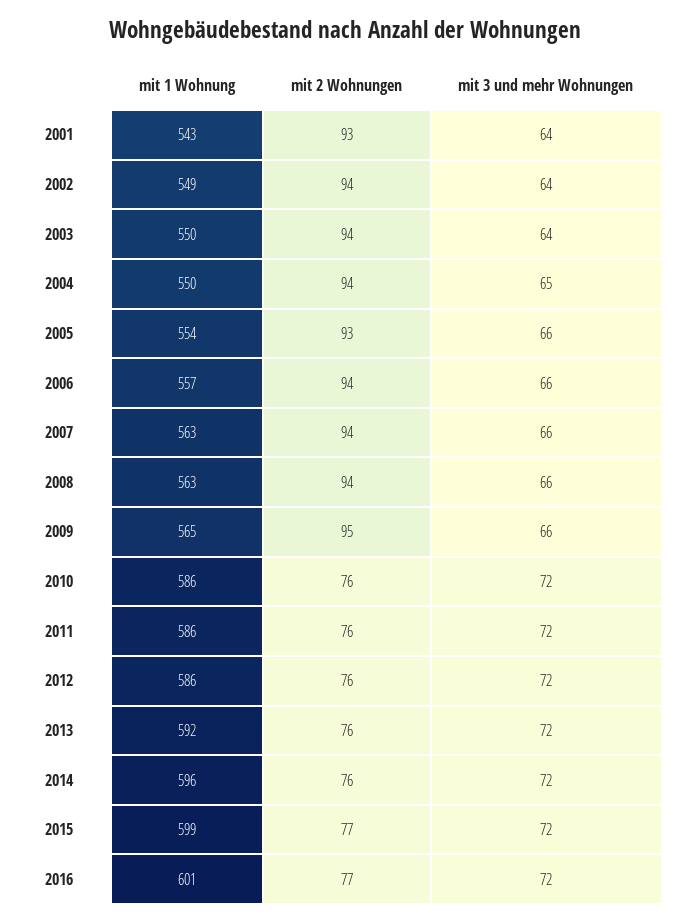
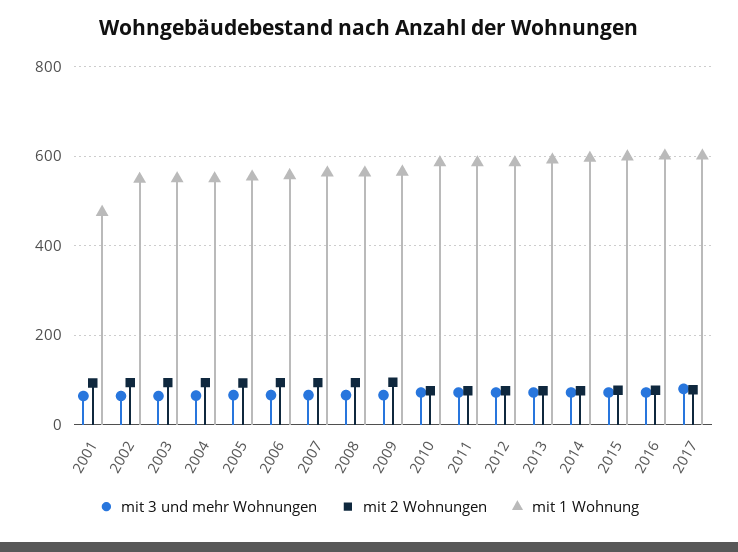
mit 1 Wohnung, 2001: 543 -> 480
mit 3 und mehr Wohnungen, 2017: none -> 80
mit 2 Wohnungen, 2017: none -> 80
mit 1 Wohnung, 2017: none -> 600

